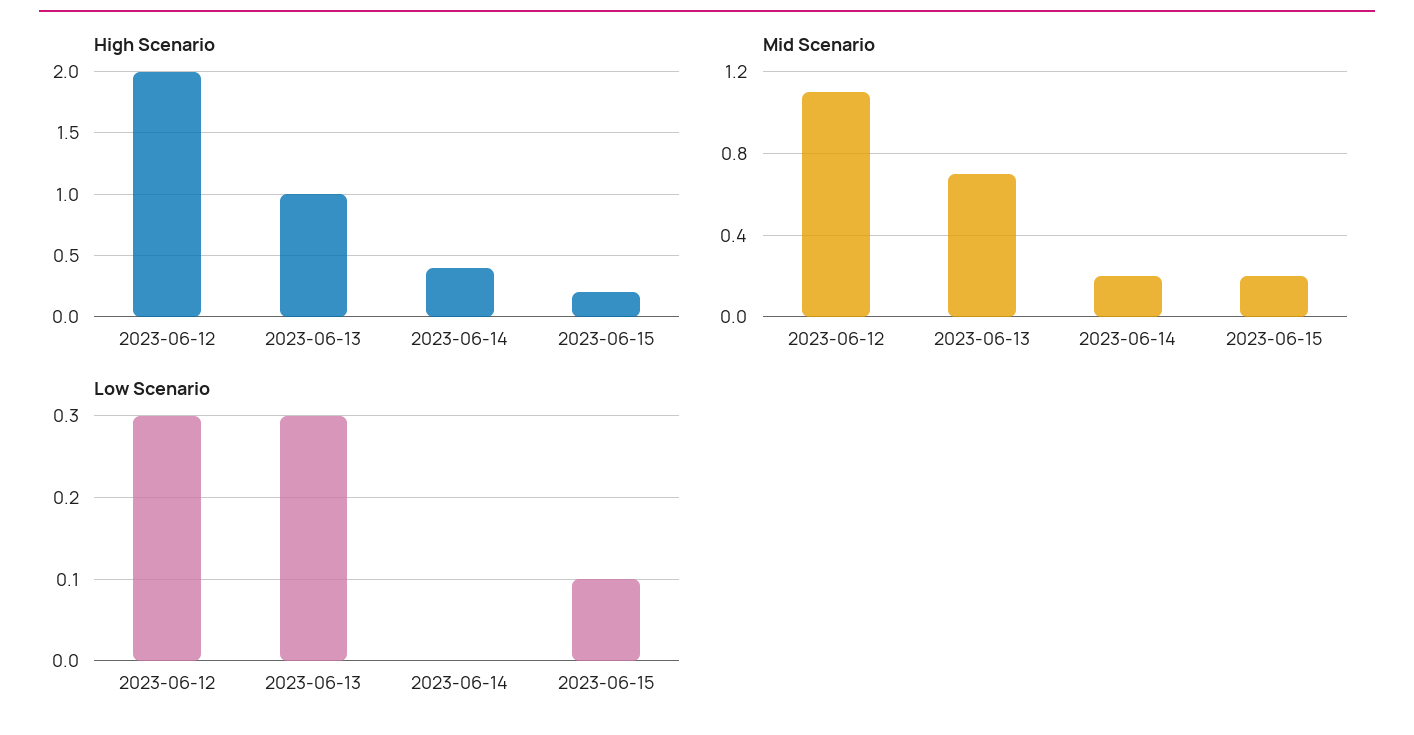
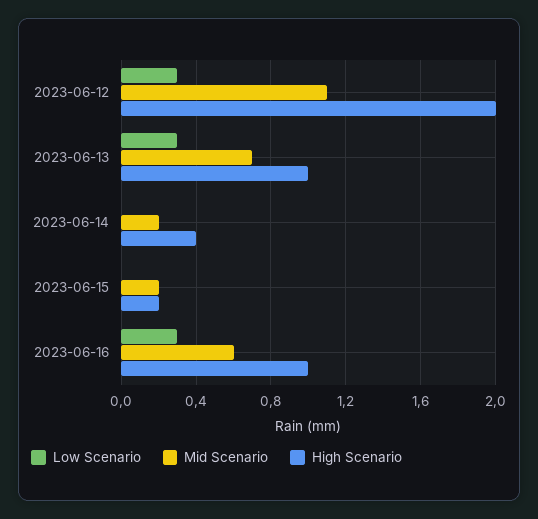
Low Scenario, 2023-06-15: 0.1 -> 0
Low Scenario, 2023-06-16: none -> 0.3
Mid Scenario, 2023-06-16: none -> 0.6
High Scenario, 2023-06-16: none -> 1

